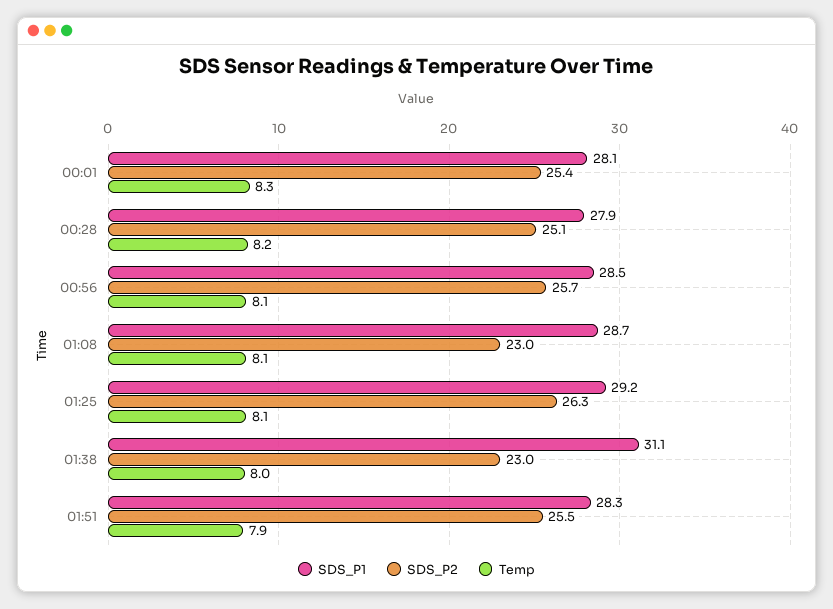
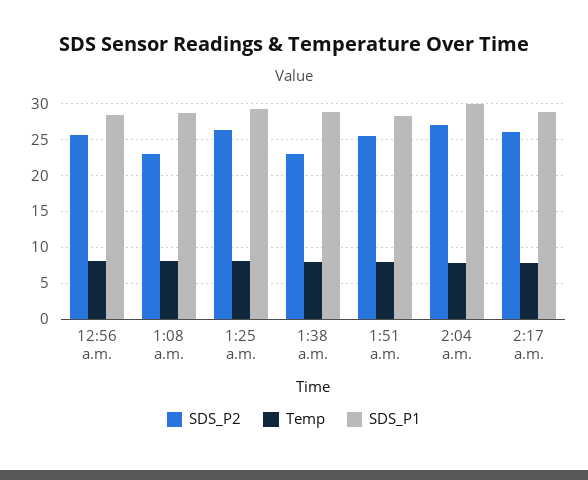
SDS_P1, 00:01: 28.1 -> none
SDS_P2, 00:01: 25.4 -> none
Temp, 00:01: 8.3 -> none
SDS_P1, 00:28: 27.9 -> none
SDS_P2, 00:28: 25.1 -> none
Temp, 00:28: 8.2 -> none
SDS_P1, 01:38: 31.1 -> 29
SDS_P2, 2:04 a.m.: none -> 27
Temp, 2:04 a.m.: none -> 8
SDS_P1, 2:04 a.m.: none -> 30
SDS_P2, 2:17 a.m.: none -> 26
Temp, 2:17 a.m.: none -> 8
SDS_P1, 2:17 a.m.: none -> 29

